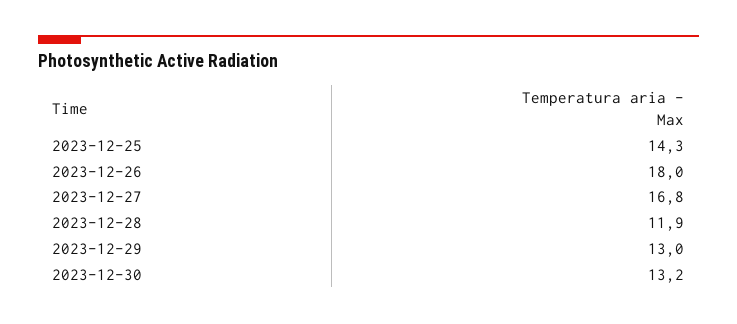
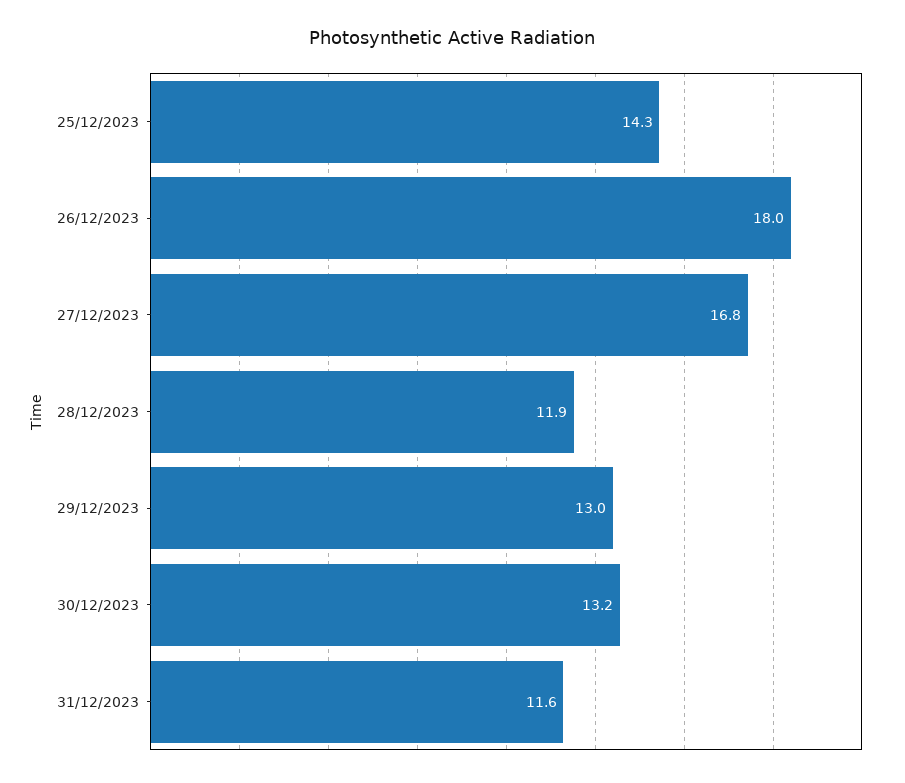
31/12/2023: none -> 11.6

